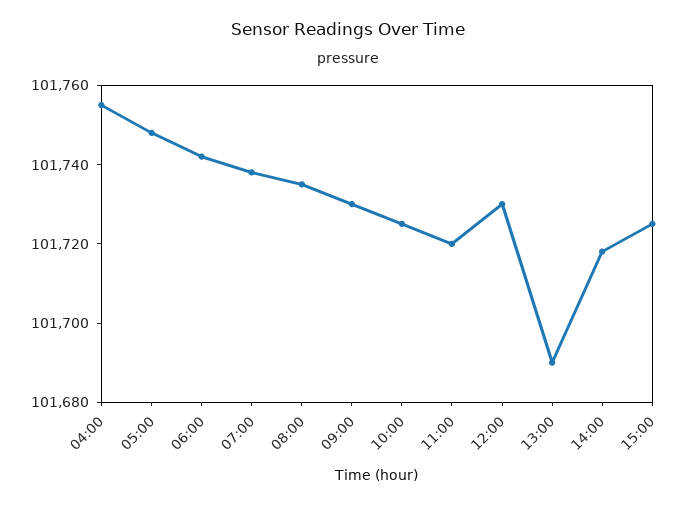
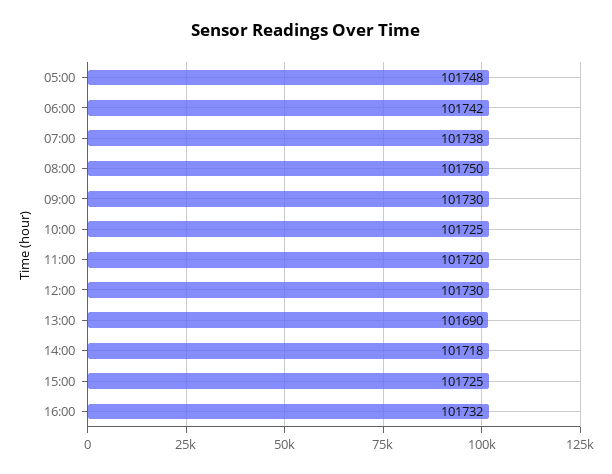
04:00: 101755 -> none
08:00: 101735 -> 101750
16:00: none -> 101732

